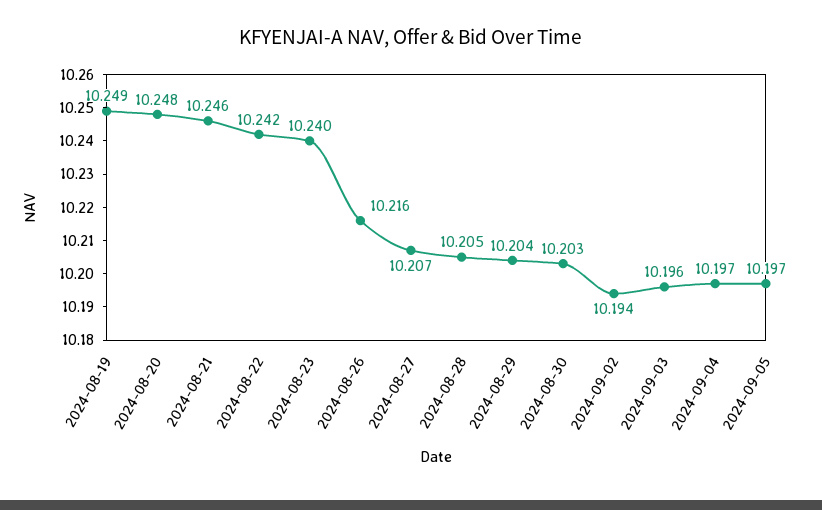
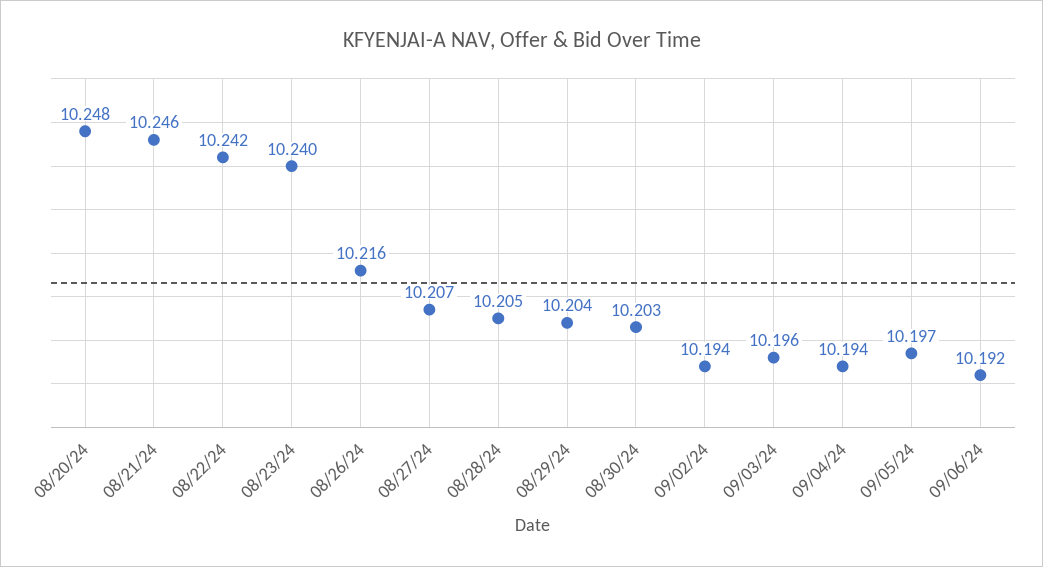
2024-08-19: 10.249 -> none
2024-09-04: 10.197 -> 10.194
09/06/24: none -> 10.192

